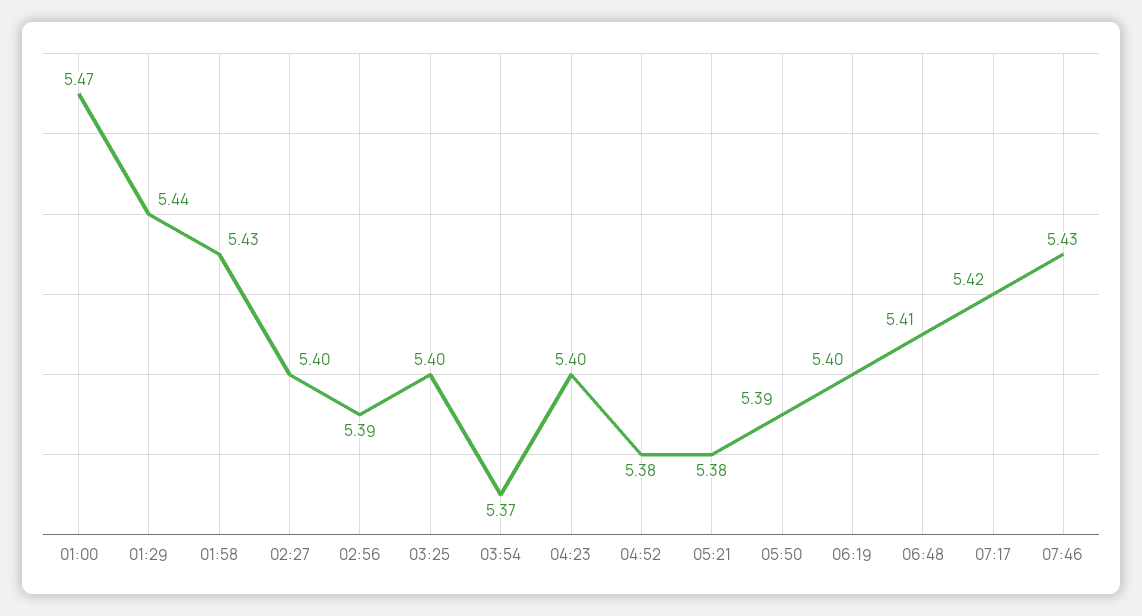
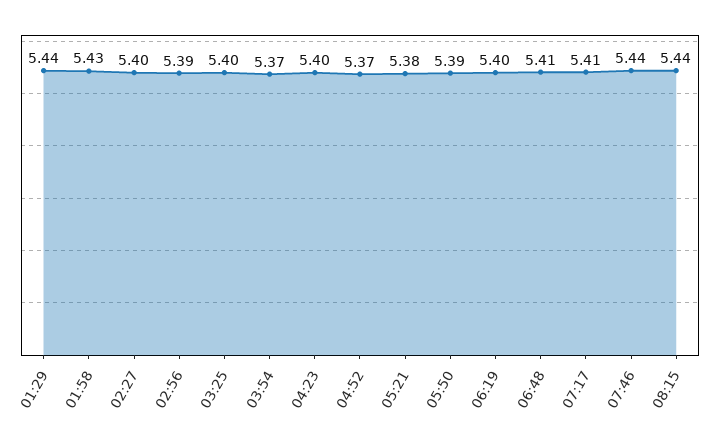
01:00: 5.47 -> none
04:52: 5.38 -> 5.37
07:17: 5.42 -> 5.41
07:46: 5.43 -> 5.44
08:15: none -> 5.44

